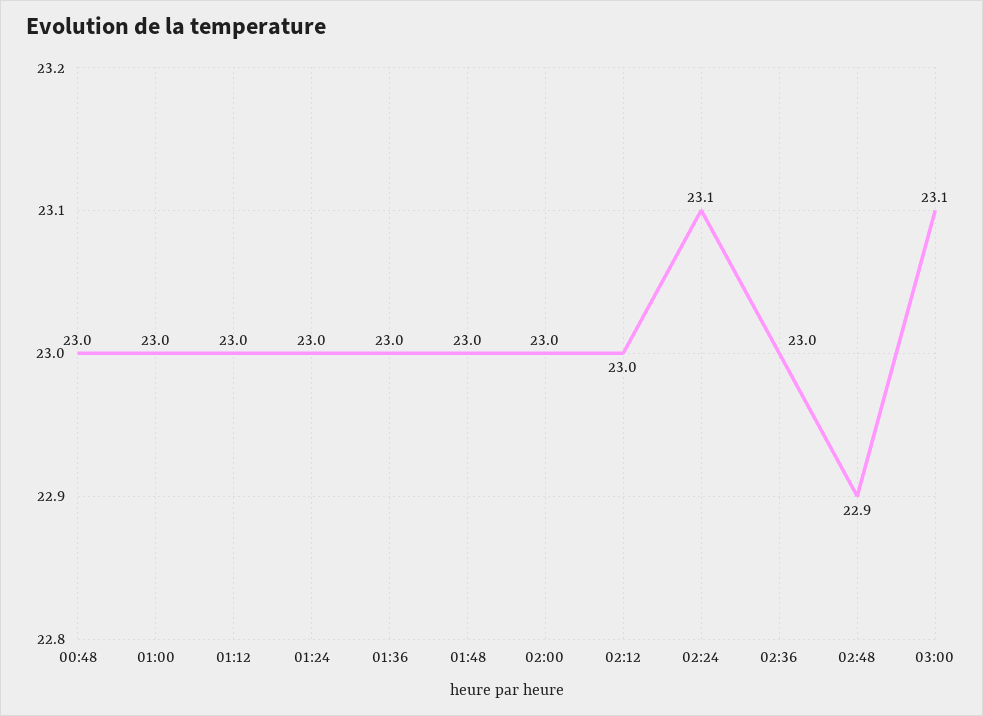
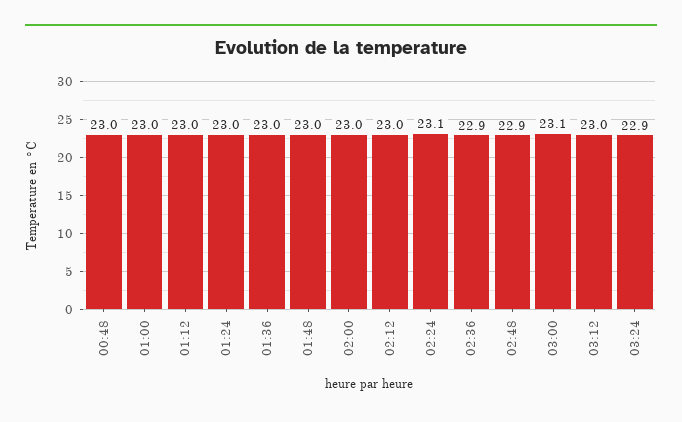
02:36: 23 -> 22.9
03:12: none -> 23
03:24: none -> 22.9

